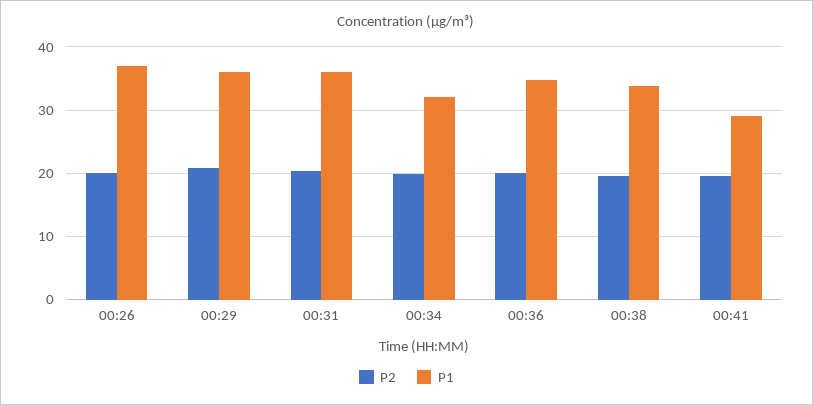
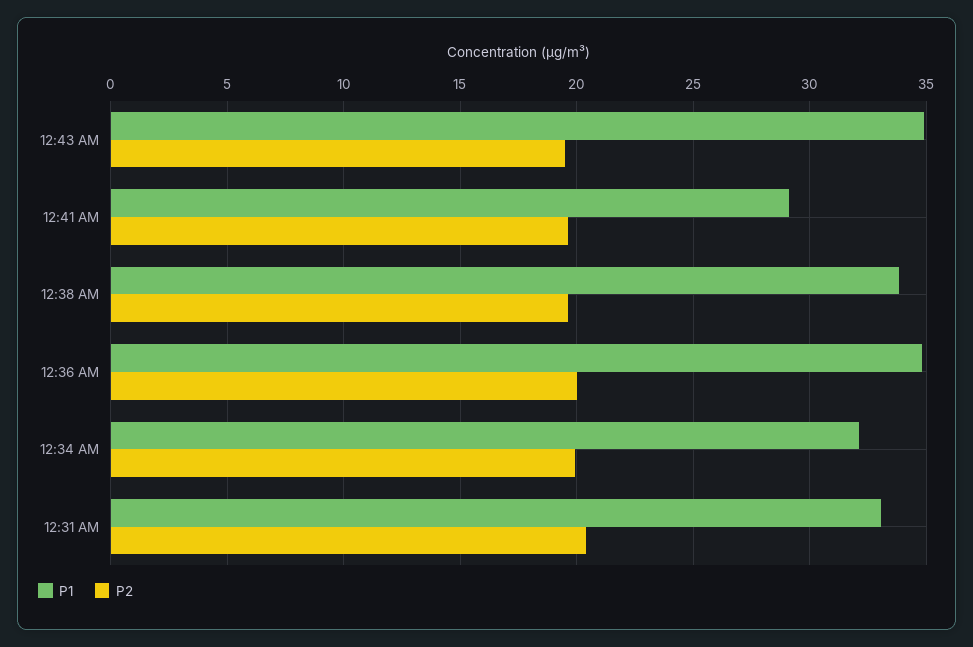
P2, 00:26: 20 -> none
P1, 00:26: 37 -> none
P2, 00:29: 21 -> none
P1, 00:29: 36 -> none
P1, 00:31: 36 -> 33
P1, 12:43 AM: none -> 35
P2, 12:43 AM: none -> 19.5

